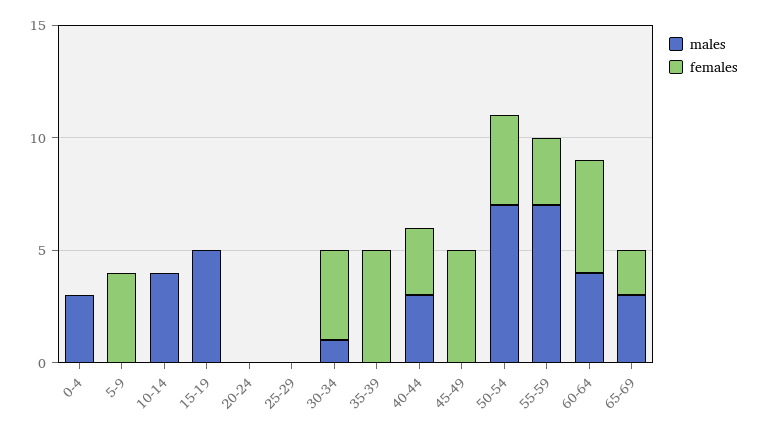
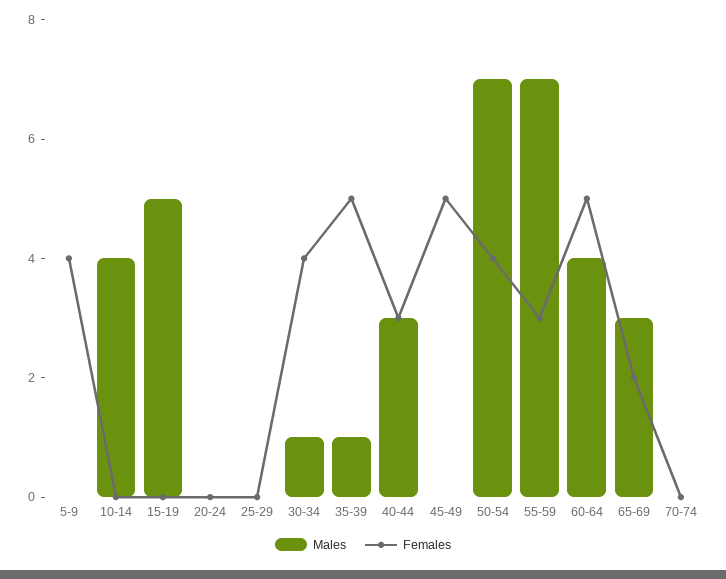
males, 0-4: 3 -> none
females, 0-4: 0 -> none
males, 35-39: 0 -> 1
males, 70-74: none -> 0
females, 70-74: none -> 0

